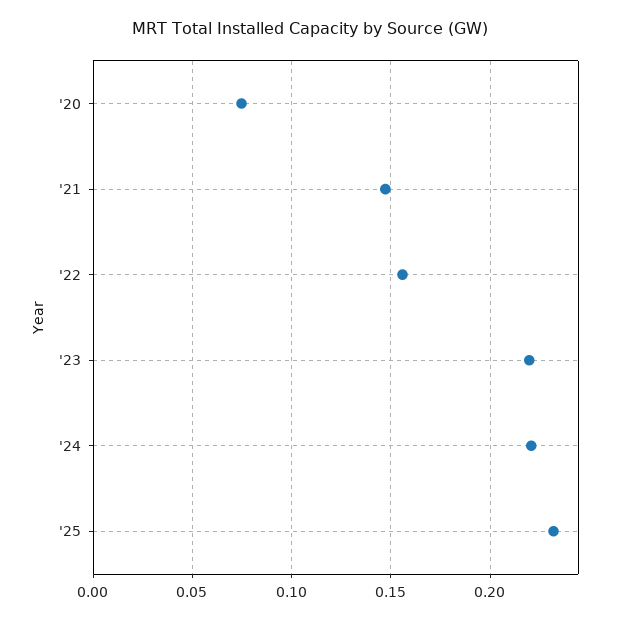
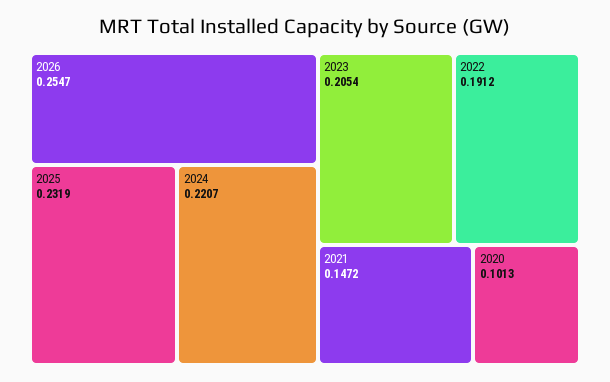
'20: 0.075 -> 0.1013
'22: 0.155 -> 0.1912
'23: 0.22 -> 0.2054
2026: none -> 0.2547

